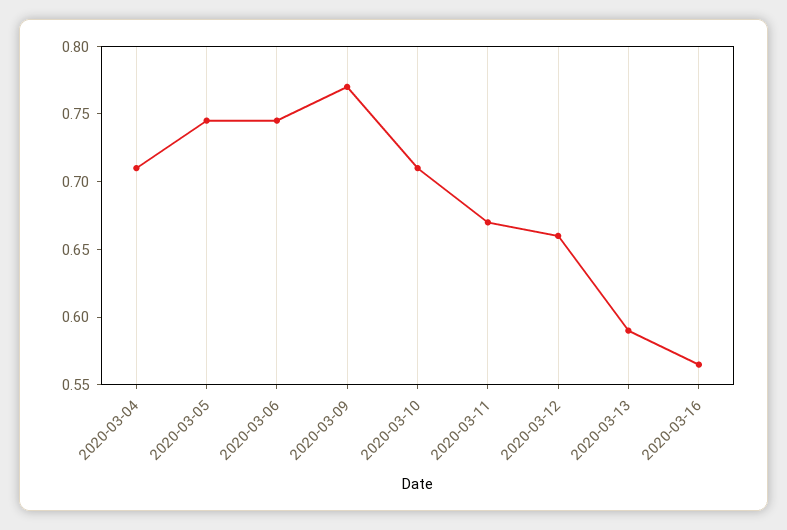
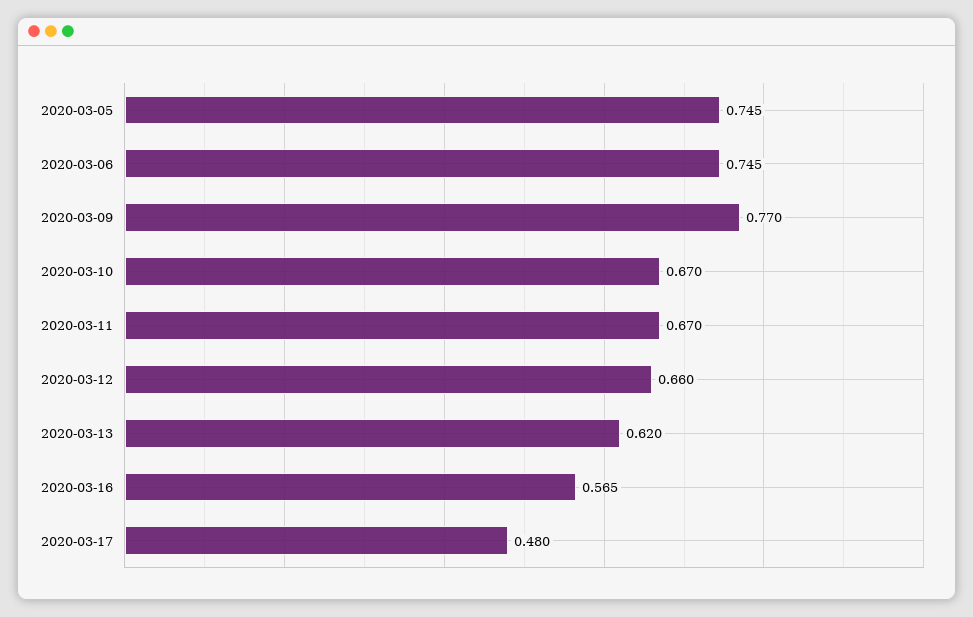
2020-03-04: 0.71 -> none
2020-03-10: 0.71 -> 0.67
2020-03-13: 0.59 -> 0.62
2020-03-17: none -> 0.48

